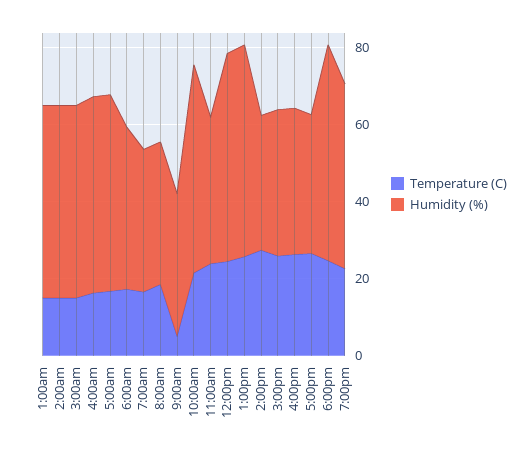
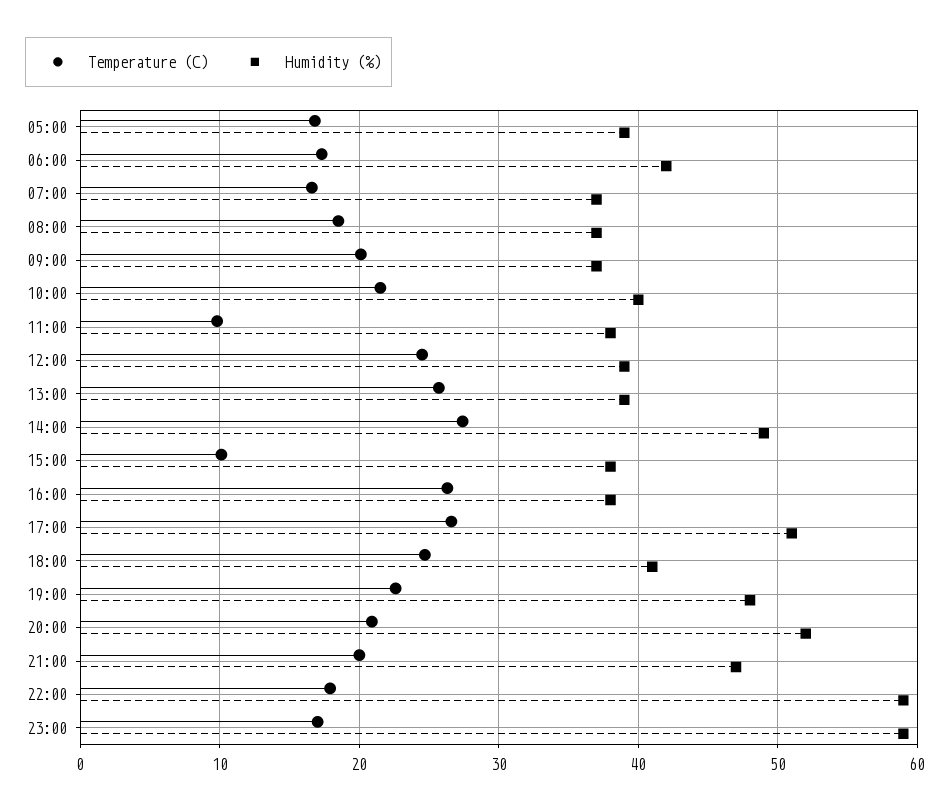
Temperature (C), 1:00am: 15 -> none
Humidity (%), 1:00am: 50 -> none
Temperature (C), 2:00am: 15 -> none
Humidity (%), 2:00am: 50 -> none
Temperature (C), 3:00am: 15 -> none
Humidity (%), 3:00am: 50 -> none
Temperature (C), 4:00am: 15 -> none
Humidity (%), 4:00am: 50 -> none
Humidity (%), 5:00am: 50 -> 39
Temperature (C), 9:00am: 5 -> 20
Humidity (%), 10:00am: 55 -> 40
Temperature (C), 11:00am: 25 -> 10
Humidity (%), 12:00pm: 55 -> 39
Humidity (%), 1:00pm: 55 -> 39
Humidity (%), 2:00pm: 35 -> 49
Temperature (C), 3:00pm: 25 -> 10
Humidity (%), 5:00pm: 35 -> 51
Humidity (%), 6:00pm: 55 -> 41
Temperature (C), 20:00: none -> 21
Humidity (%), 20:00: none -> 52
Temperature (C), 21:00: none -> 20
Humidity (%), 21:00: none -> 47
Temperature (C), 22:00: none -> 18
Humidity (%), 22:00: none -> 59
Temperature (C), 23:00: none -> 17
Humidity (%), 23:00: none -> 59

